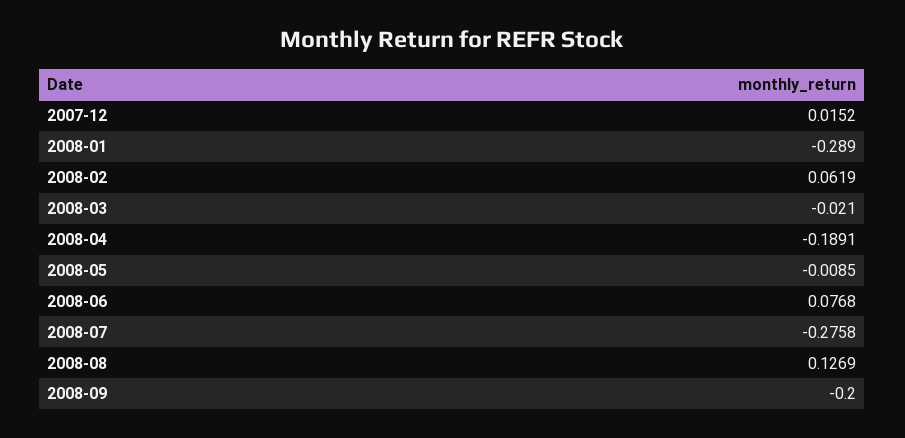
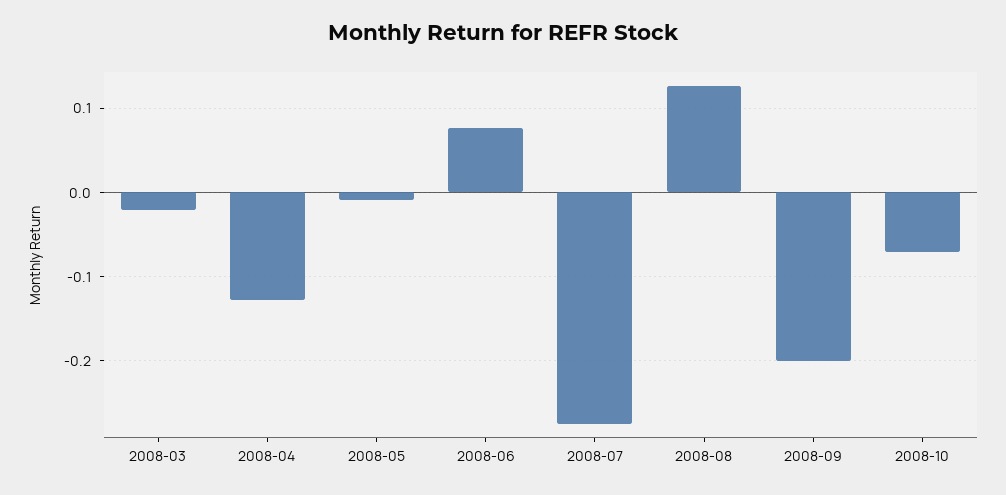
2007-12: 0.0152 -> none
2008-01: -0.289 -> none
2008-02: 0.0619 -> none
2008-04: -0.1891 -> -0.13
2008-10: none -> -0.07

